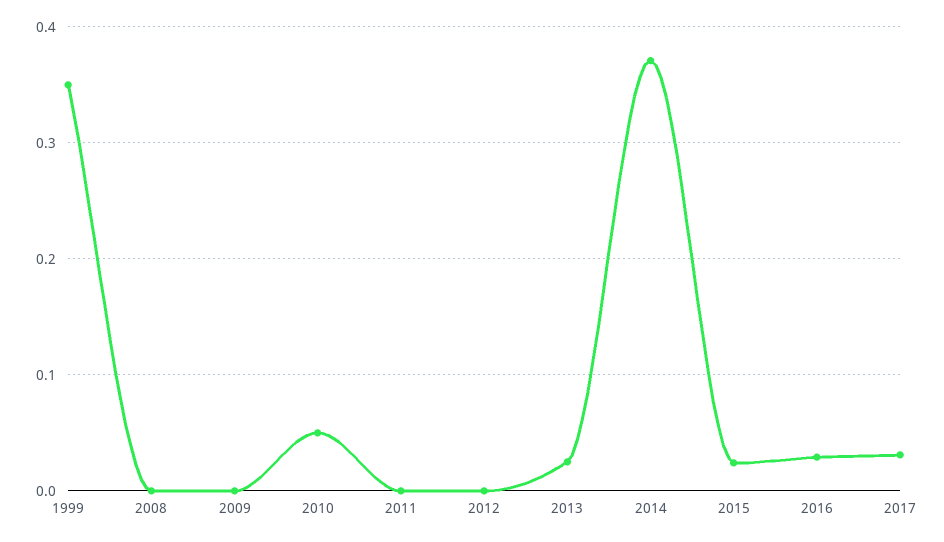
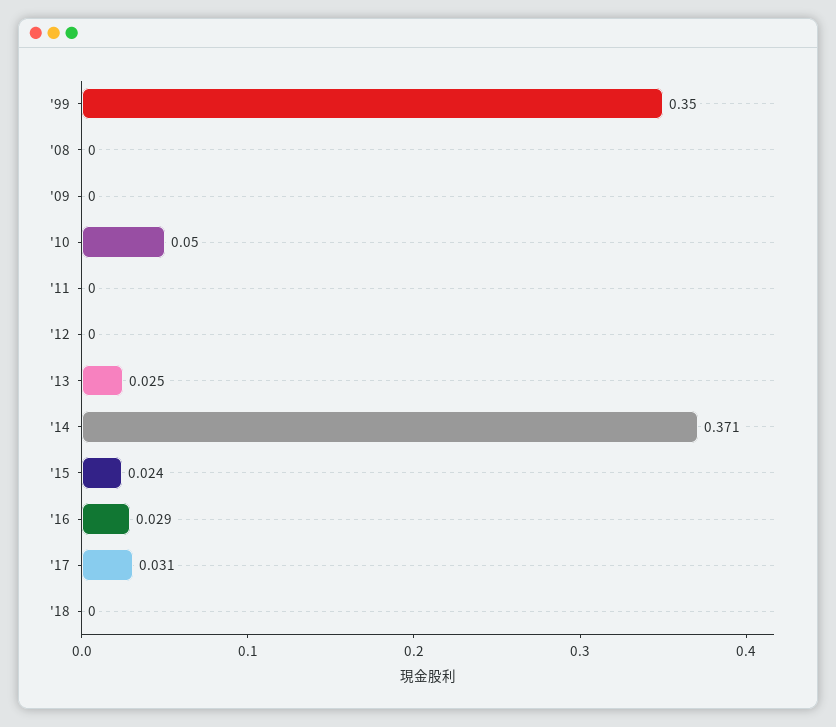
'18: none -> 0

